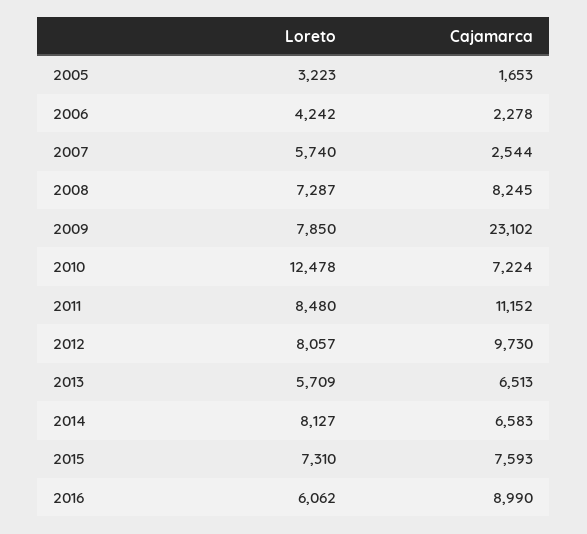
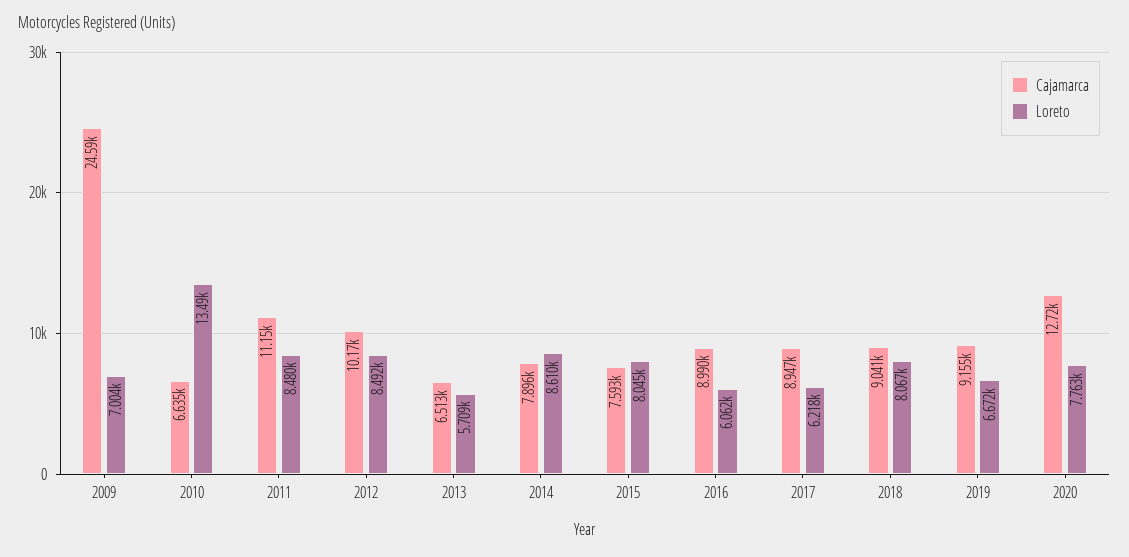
Loreto, 2005: 3223 -> none
Cajamarca, 2005: 1653 -> none
Loreto, 2006: 4242 -> none
Cajamarca, 2006: 2278 -> none
Loreto, 2007: 5740 -> none
Cajamarca, 2007: 2544 -> none
Loreto, 2008: 7287 -> none
Cajamarca, 2008: 8245 -> none
Loreto, 2009: 7850 -> 7004
Cajamarca, 2009: 23102 -> 24590
Loreto, 2010: 12478 -> 13490
Cajamarca, 2010: 7224 -> 6635
Loreto, 2012: 8057 -> 8492
Cajamarca, 2012: 9730 -> 10170
Loreto, 2014: 8127 -> 8610
Cajamarca, 2014: 6583 -> 7896
Loreto, 2015: 7310 -> 8045
Cajamarca, 2017: none -> 8947
Loreto, 2017: none -> 6218
Cajamarca, 2018: none -> 9041
Loreto, 2018: none -> 8067
Cajamarca, 2019: none -> 9155
Loreto, 2019: none -> 6672
Cajamarca, 2020: none -> 12720
Loreto, 2020: none -> 7763

